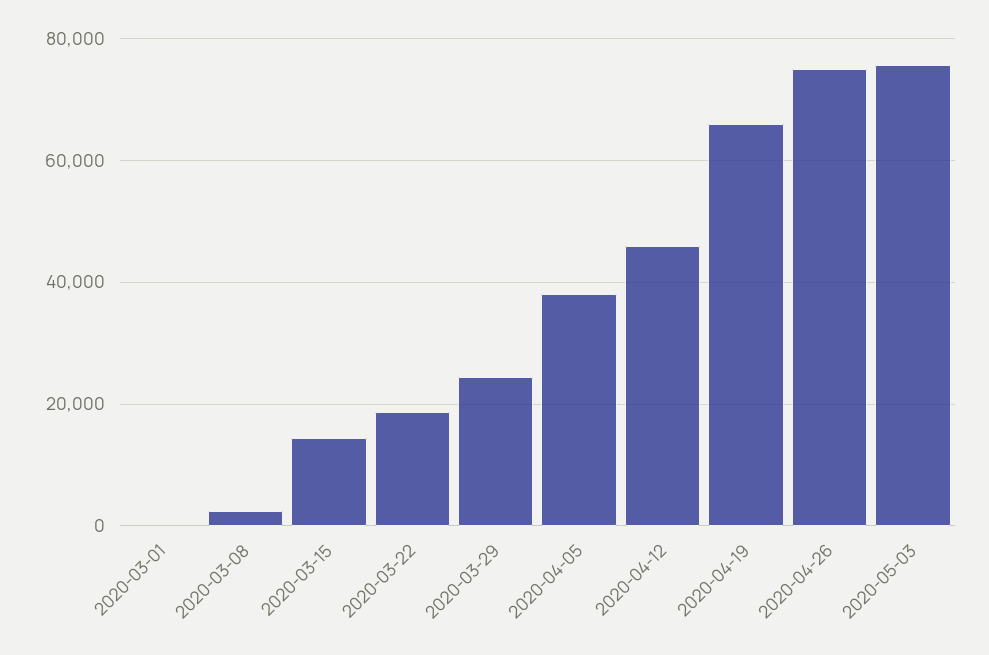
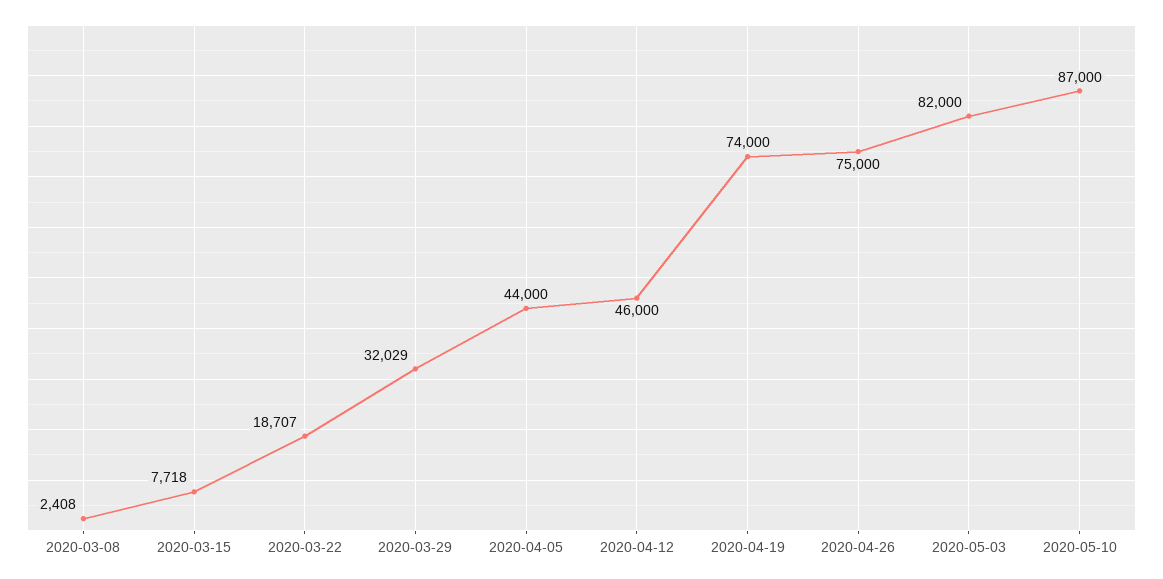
2020-03-01: 0 -> none
2020-03-15: 14000 -> 7718
2020-03-29: 24000 -> 32029
2020-04-05: 38000 -> 44000
2020-04-19: 66000 -> 74000
2020-05-03: 76000 -> 82000
2020-05-10: none -> 87000

